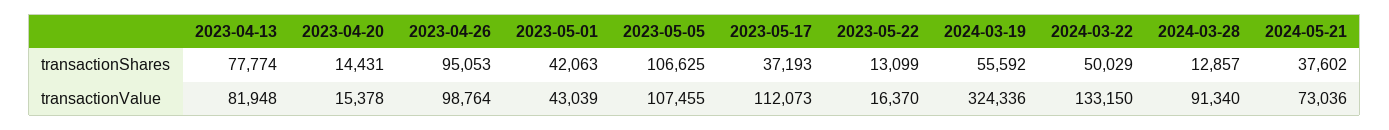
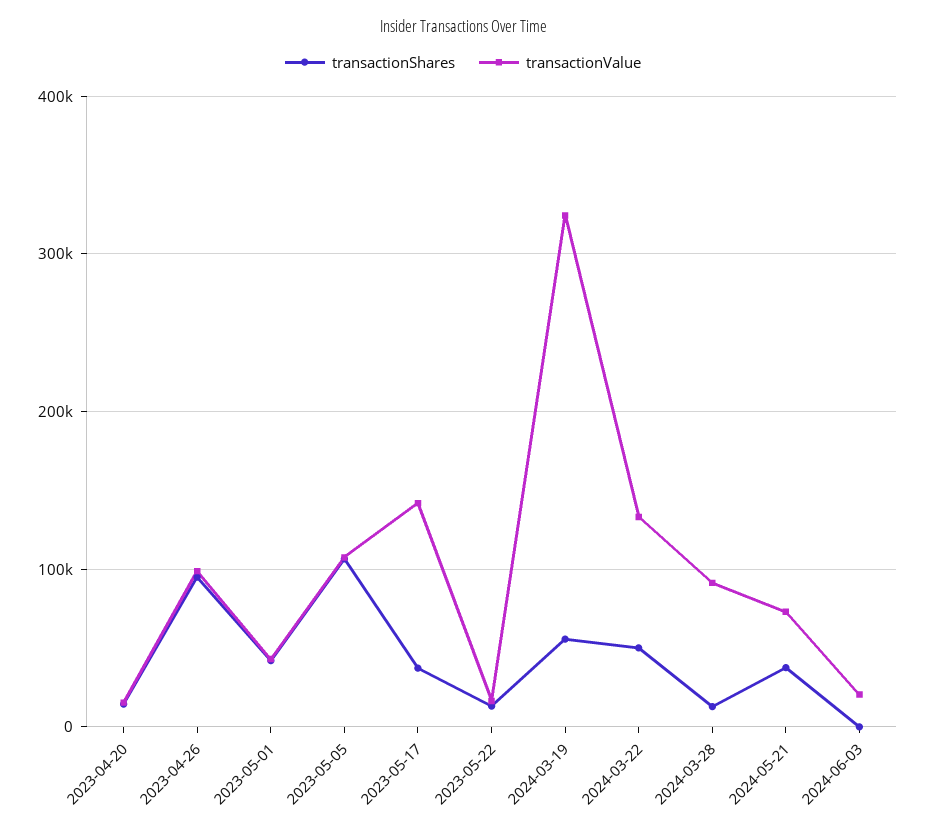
transactionShares, 2023-04-13: 77774 -> none
transactionValue, 2023-04-13: 81948 -> none
transactionValue, 2023-05-17: 112073 -> 140000
transactionShares, 2024-06-03: none -> 0
transactionValue, 2024-06-03: none -> 20000

